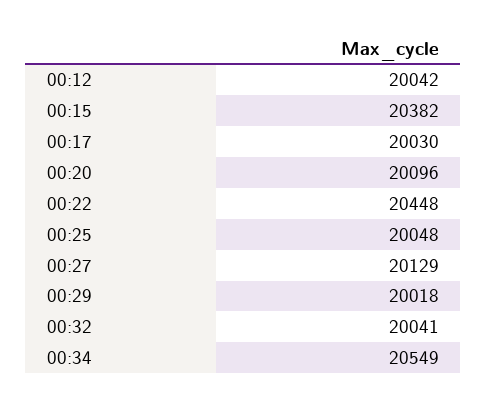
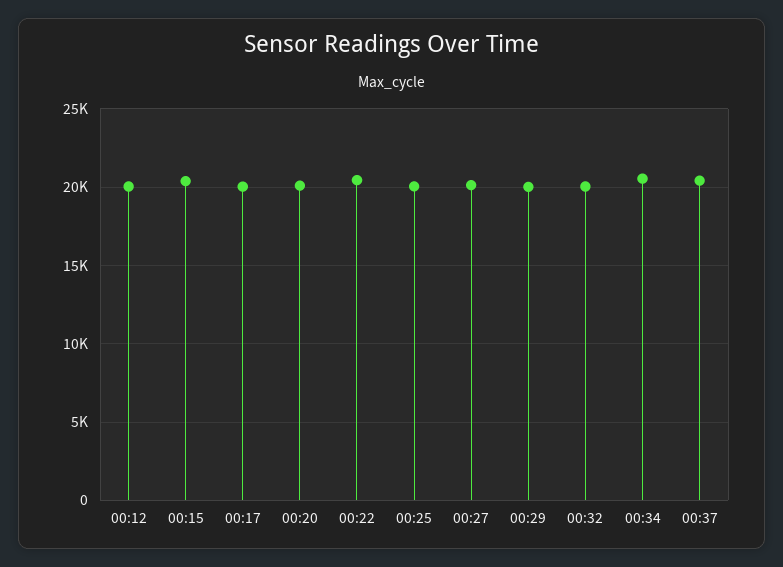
00:37: none -> 20500

